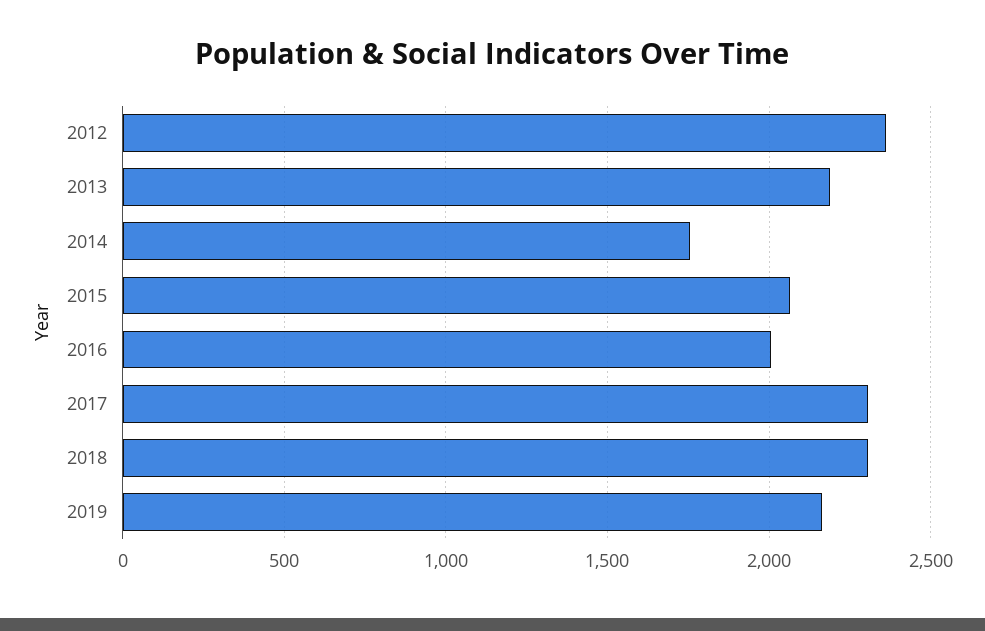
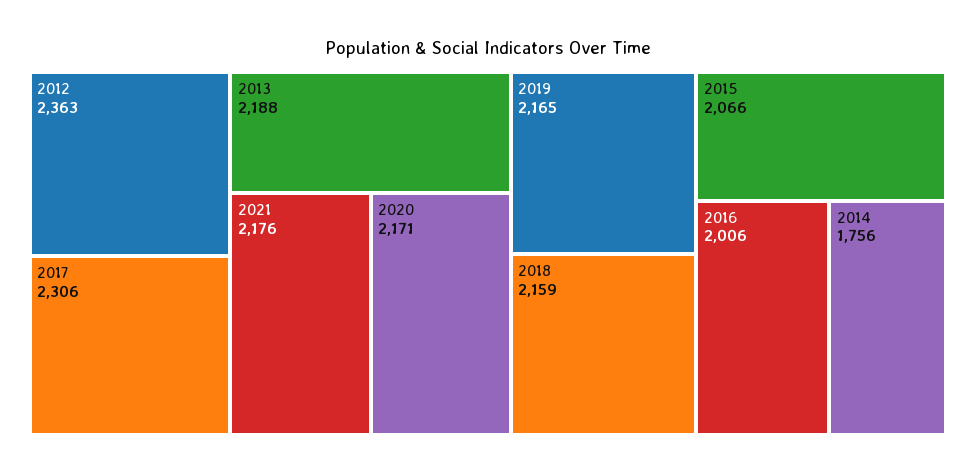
2018: 2300 -> 2159
2021: none -> 2176
2020: none -> 2171

